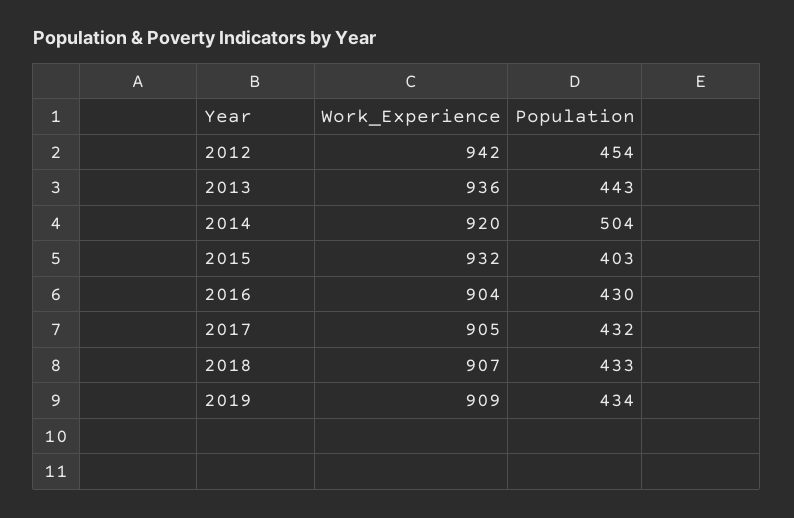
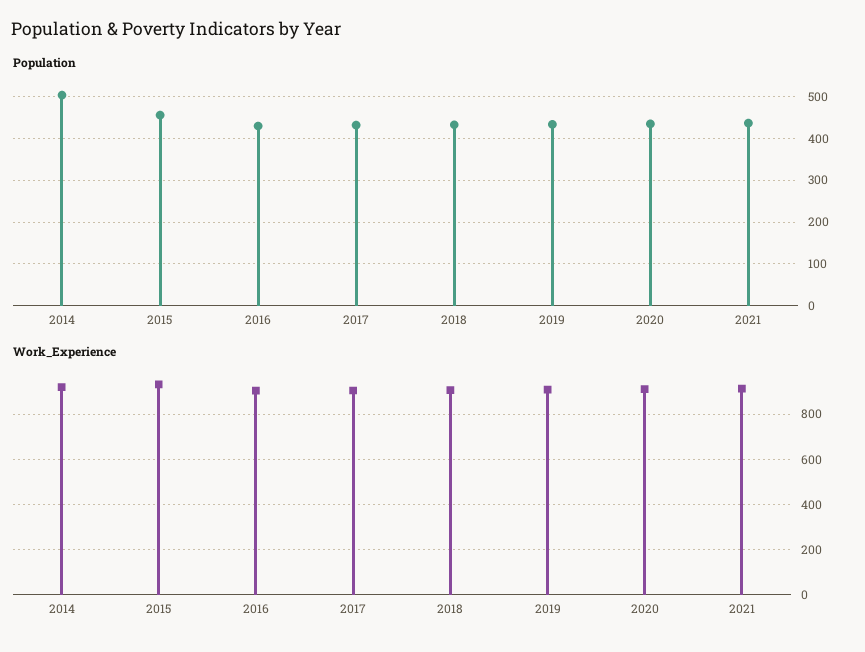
Work_Experience, 2012: 942 -> none
Population, 2012: 454 -> none
Work_Experience, 2013: 936 -> none
Population, 2013: 443 -> none
Population, 2015: 403 -> 460
Population, 2020: none -> 440
Population, 2021: none -> 440
Work_Experience, 2020: none -> 900
Work_Experience, 2021: none -> 900

